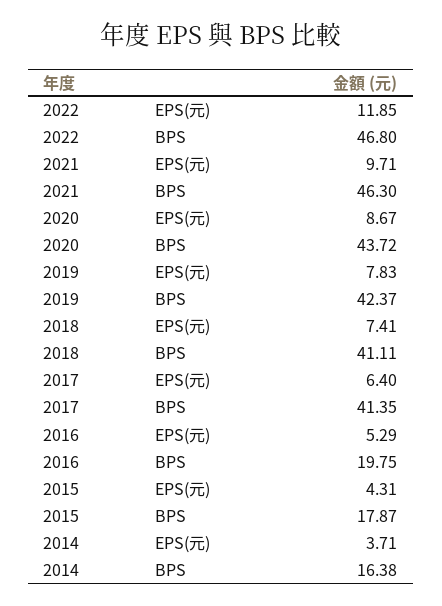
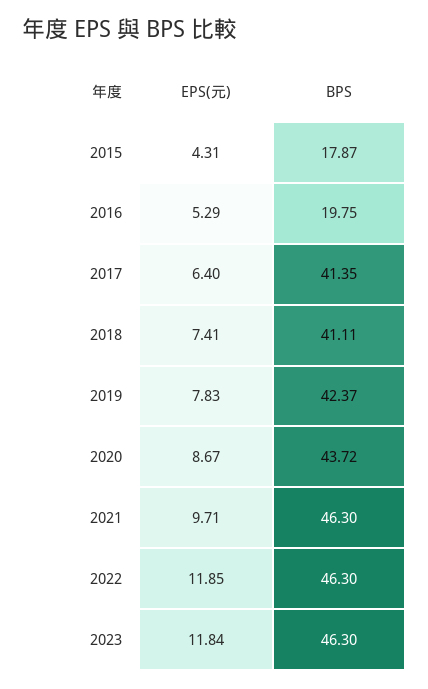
2022, BPS: 46.8 -> 46.3
2014, EPS(元): 3.71 -> none
2014, BPS: 16.38 -> none
2023, EPS(元): none -> 11.84
2023, BPS: none -> 46.3

